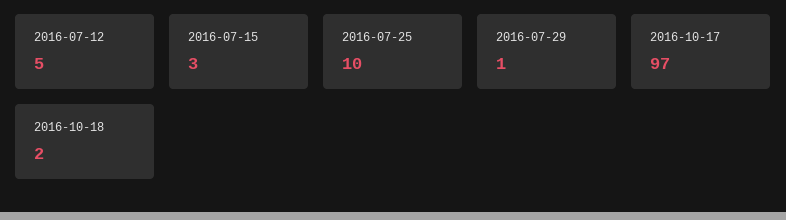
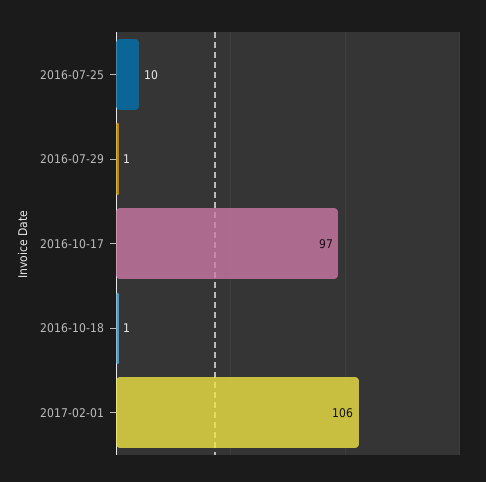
2016-07-12: 5 -> none
2016-07-15: 3 -> none
2016-10-18: 2 -> 1
2017-02-01: none -> 106

